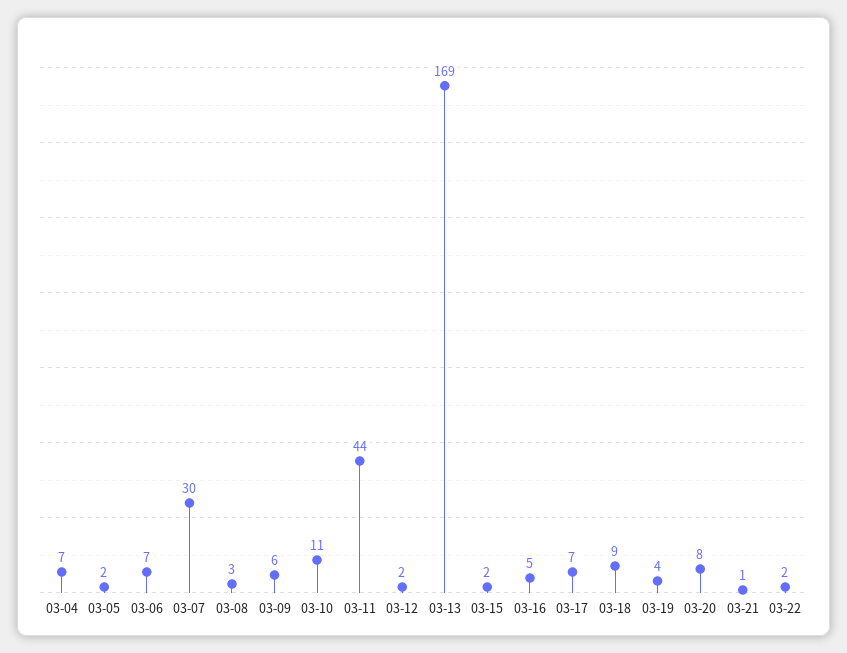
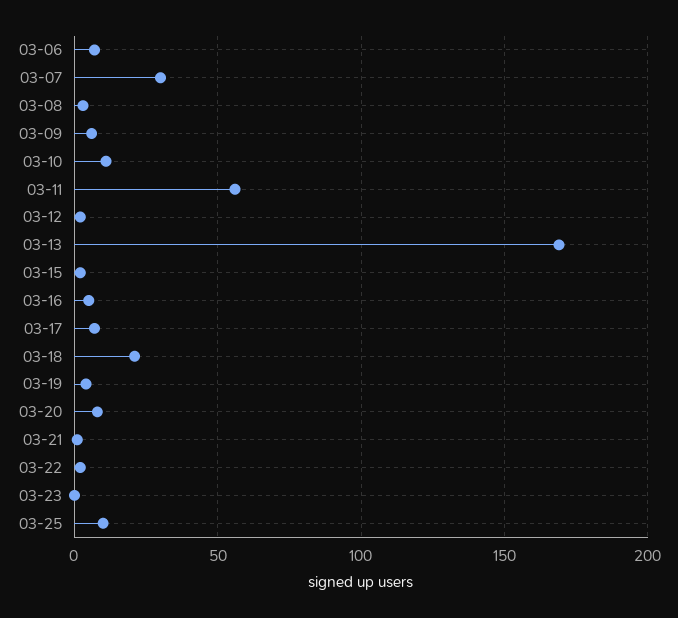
03-04: 7 -> none
03-05: 2 -> none
03-11: 44 -> 55
03-18: 9 -> 20
03-23: none -> 0
03-25: none -> 10

